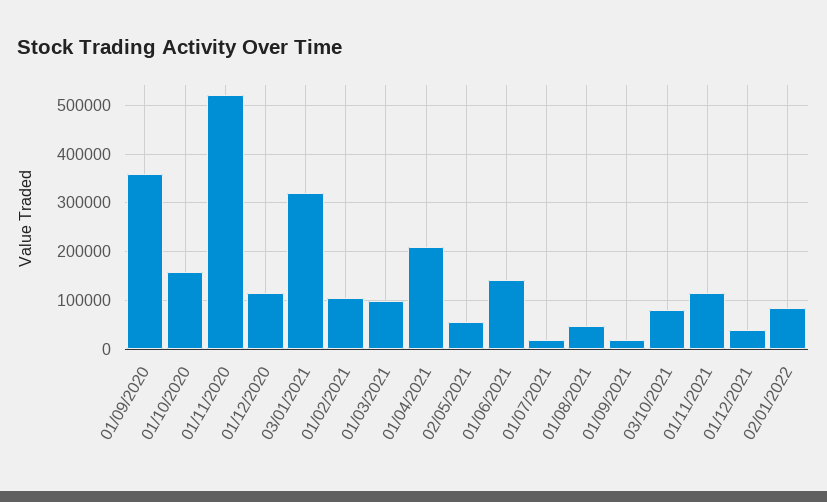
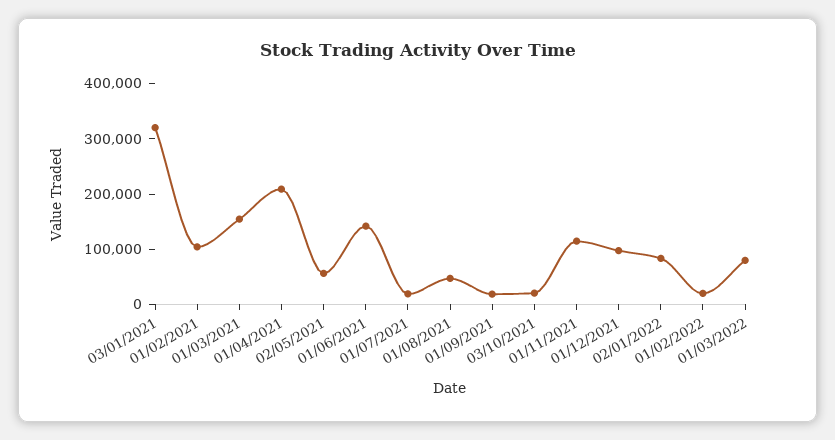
01/09/2020: 360000 -> none
01/10/2020: 160000 -> none
01/11/2020: 520000 -> none
01/12/2020: 120000 -> none
01/03/2021: 100000 -> 160000
03/10/2021: 80000 -> 20000
01/12/2021: 40000 -> 100000
01/02/2022: none -> 20000
01/03/2022: none -> 80000

